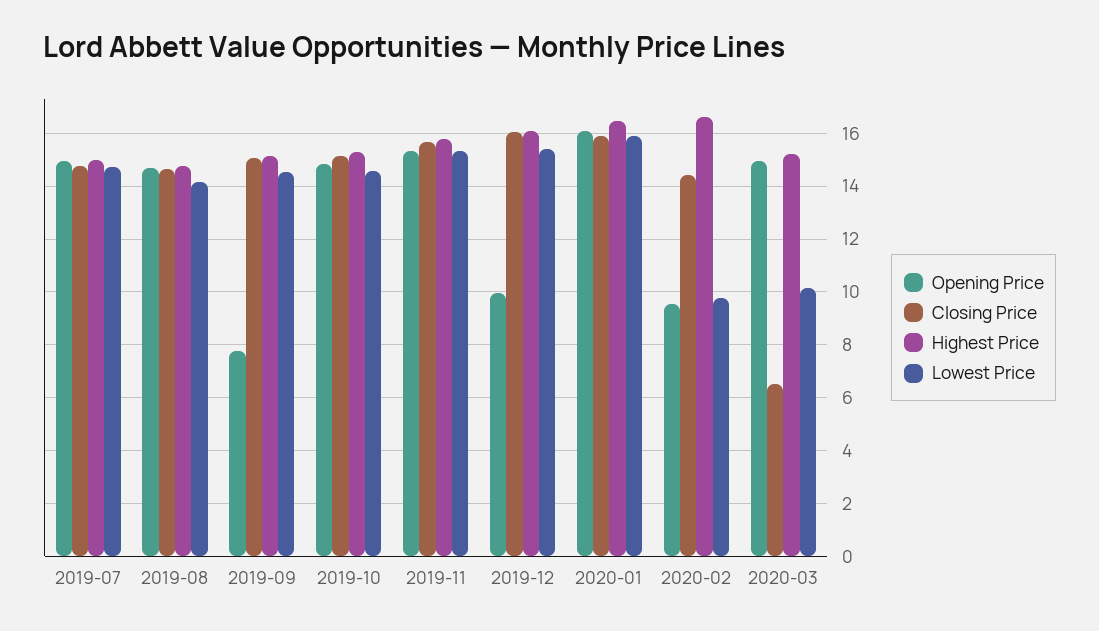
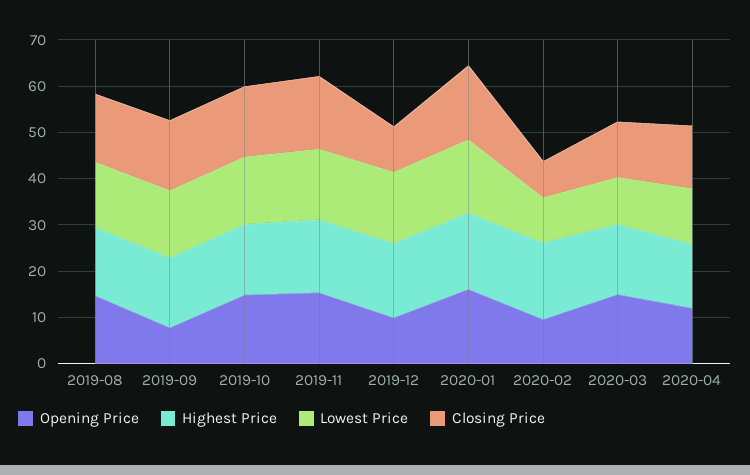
Opening Price, 2019-07: 15 -> none
Closing Price, 2019-07: 14.75 -> none
Highest Price, 2019-07: 15 -> none
Lowest Price, 2019-07: 14.75 -> none
Closing Price, 2019-12: 16 -> 10
Closing Price, 2020-02: 14.5 -> 8
Closing Price, 2020-03: 6.5 -> 12
Opening Price, 2020-04: none -> 12
Highest Price, 2020-04: none -> 14
Lowest Price, 2020-04: none -> 12
Closing Price, 2020-04: none -> 14

